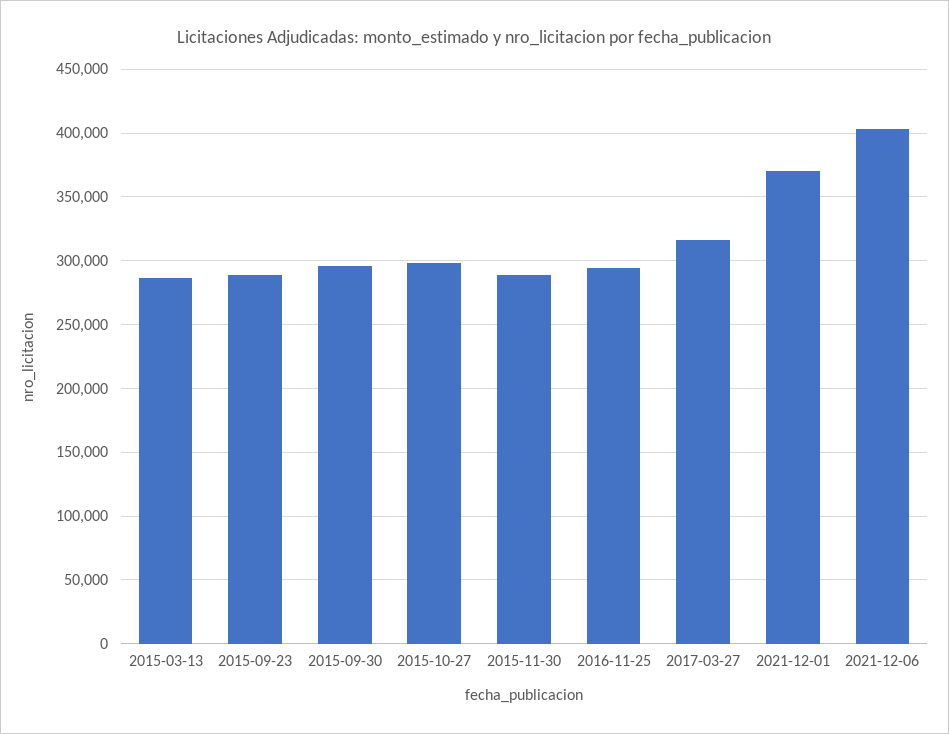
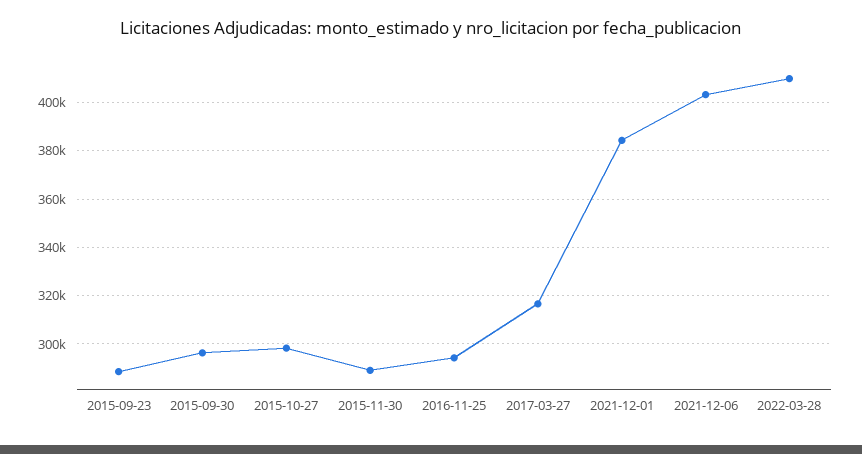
2015-03-13: 285000 -> none
2021-12-01: 370000 -> 385000
2022-03-28: none -> 410000

